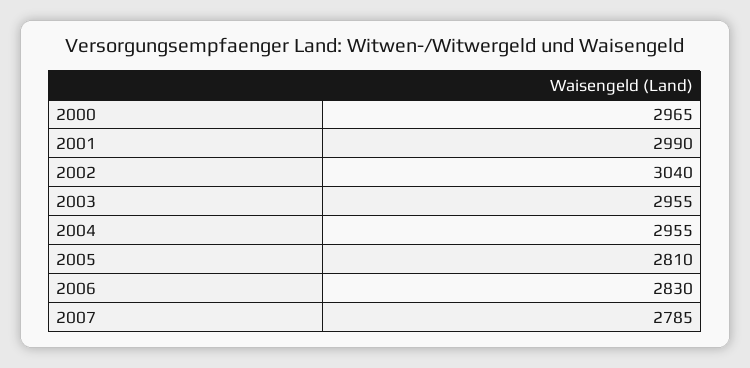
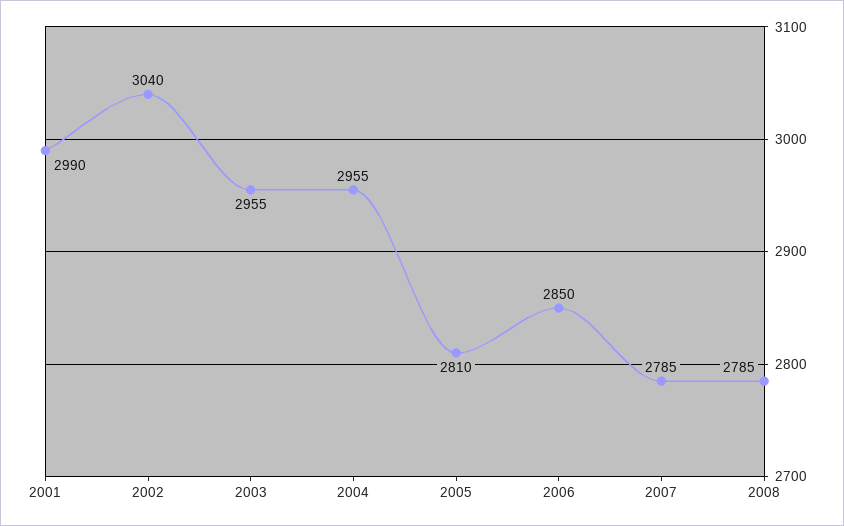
2000: 2965 -> none
2006: 2830 -> 2850
2008: none -> 2785

